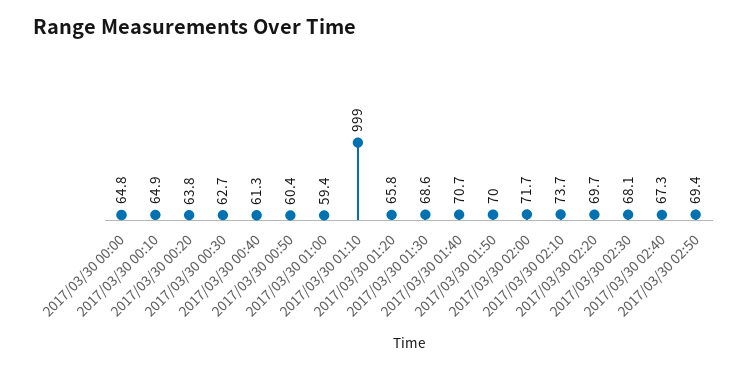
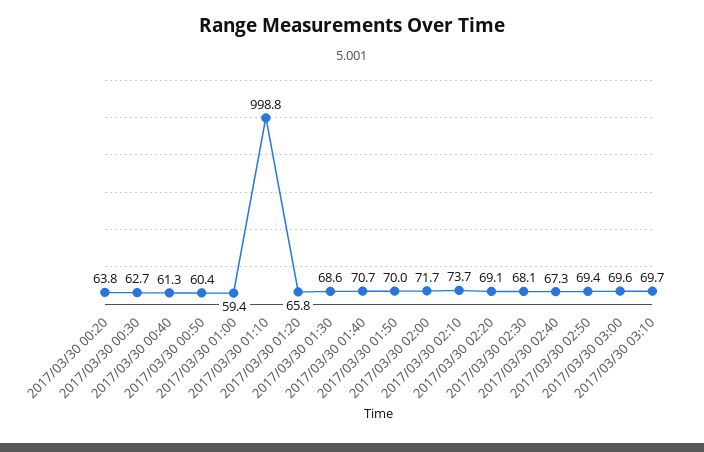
2017/03/30 00:00: 64.8 -> none
2017/03/30 00:10: 64.9 -> none
2017/03/30 01:10: 999 -> 998.8
2017/03/30 02:20: 69.7 -> 69.1
2017/03/30 03:00: none -> 69.6
2017/03/30 03:10: none -> 69.7

